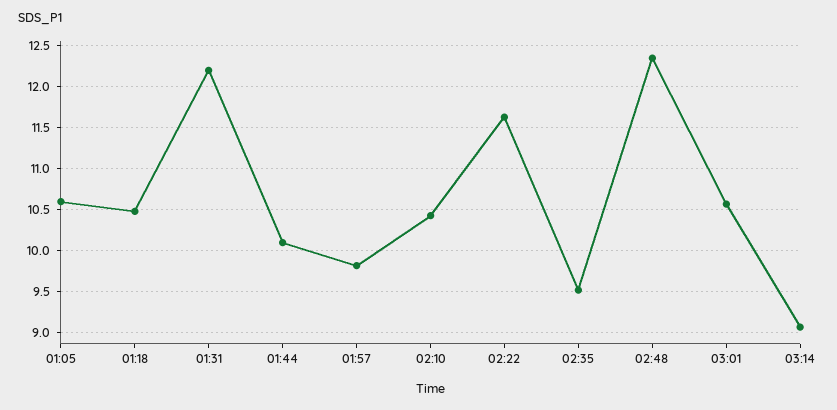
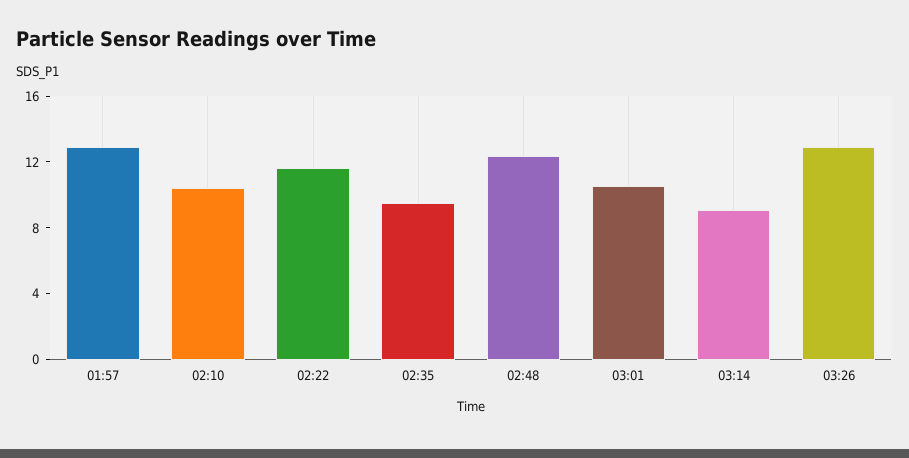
01:05: 10.6 -> none
01:18: 10.5 -> none
01:31: 12.2 -> none
01:44: 10.1 -> none
01:57: 9.8 -> 13
03:26: none -> 13

